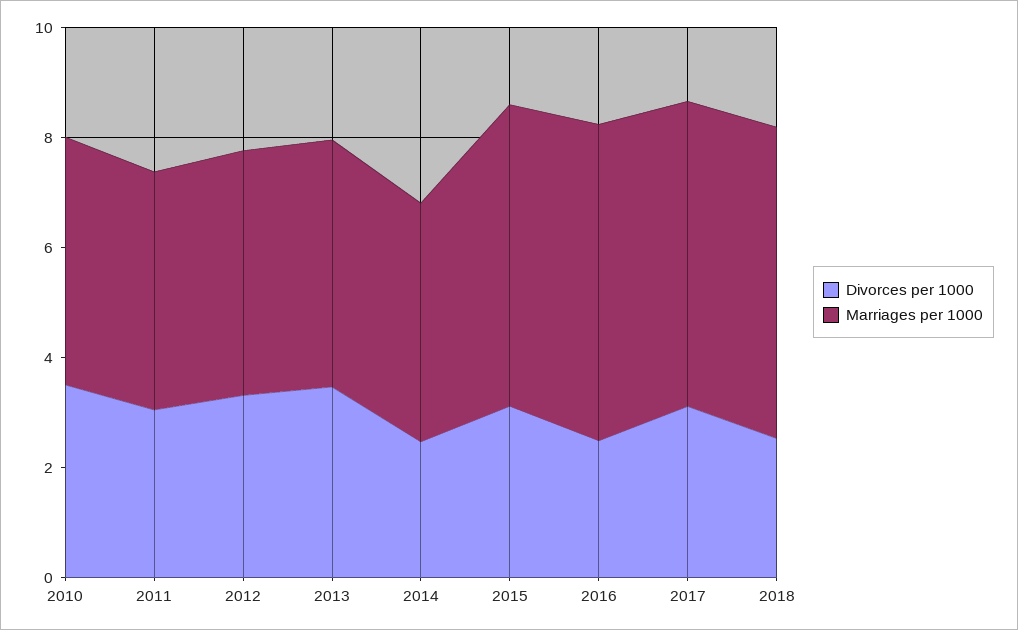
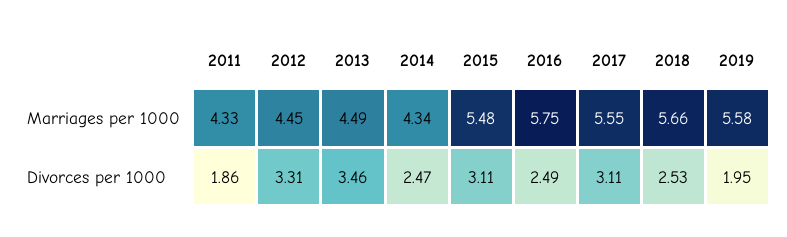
Divorces per 1000, 2010: 3.5 -> none
Marriages per 1000, 2010: 4.5 -> none
Divorces per 1000, 2011: 3 -> 1.86
Marriages per 1000, 2019: none -> 5.58
Divorces per 1000, 2019: none -> 1.95

